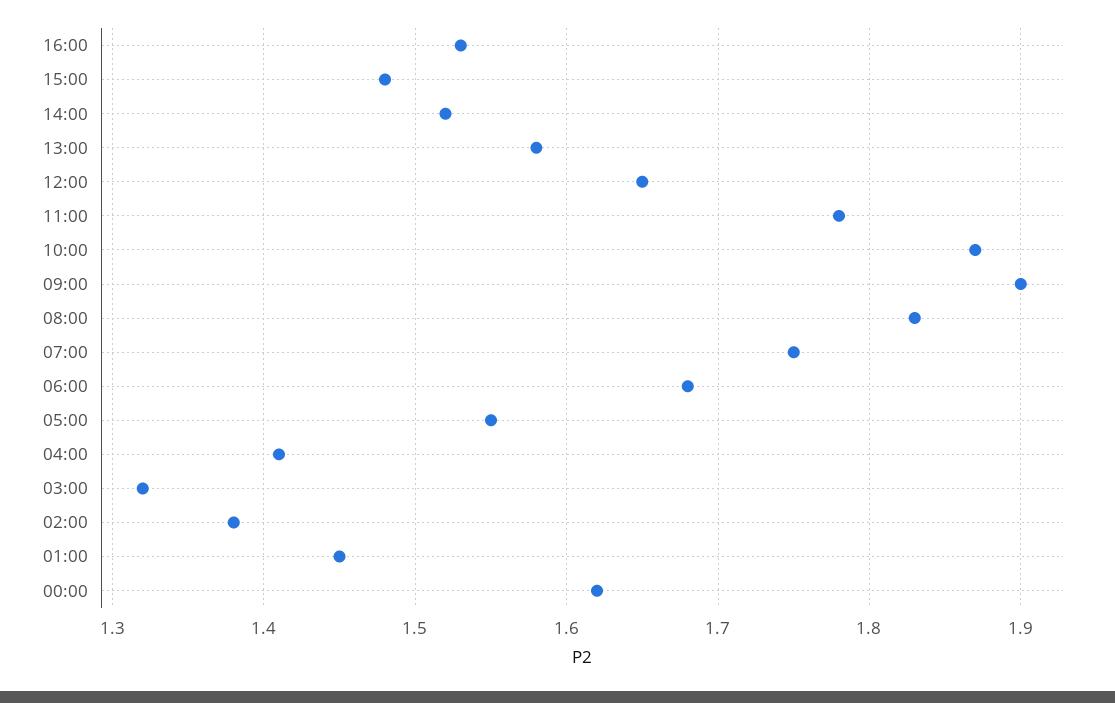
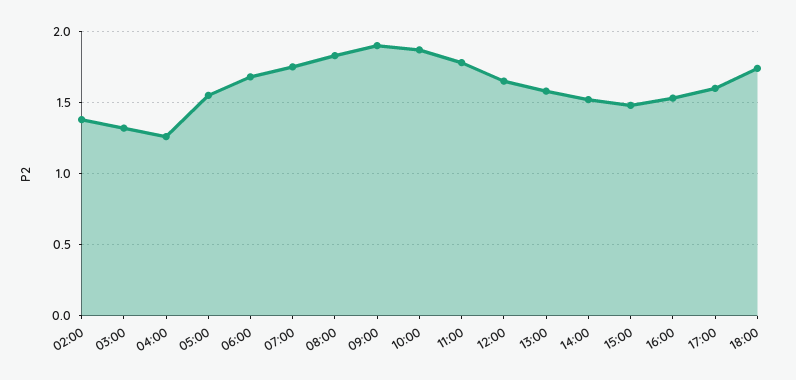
04:00: 1.41 -> 1.25
01:00: 1.45 -> none
00:00: 1.62 -> none
17:00: none -> 1.6
18:00: none -> 1.75

